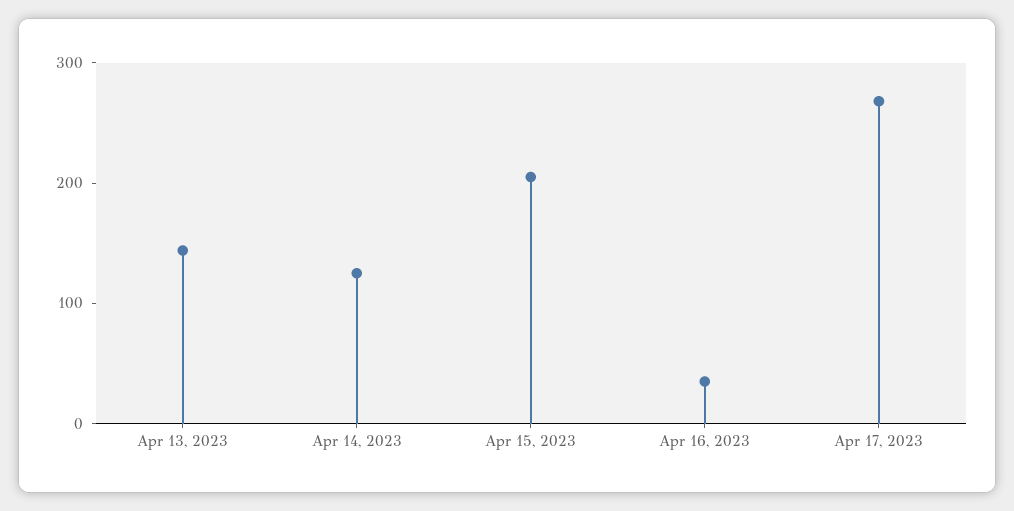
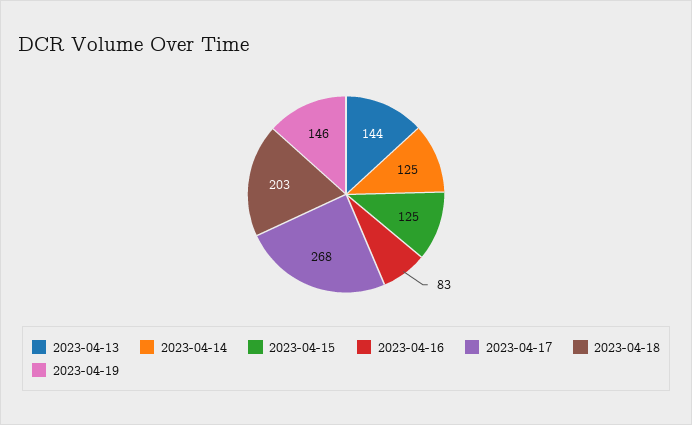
Apr 15, 2023: 200 -> 125
Apr 16, 2023: 40 -> 83
2023-04-18: none -> 203
2023-04-19: none -> 146

